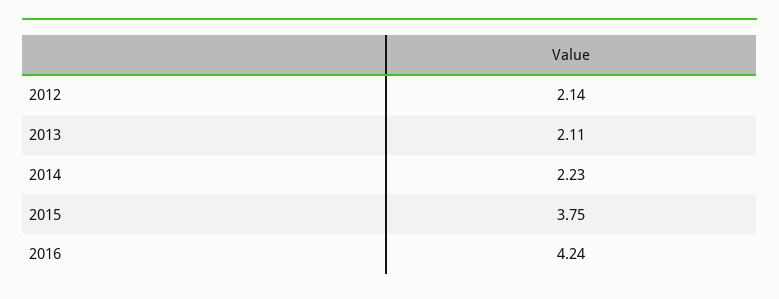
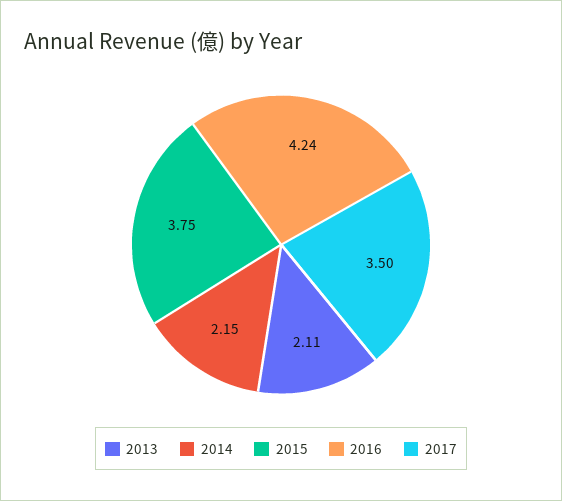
2012: 2.14 -> none
2014: 2.23 -> 2.15
2017: none -> 3.5

